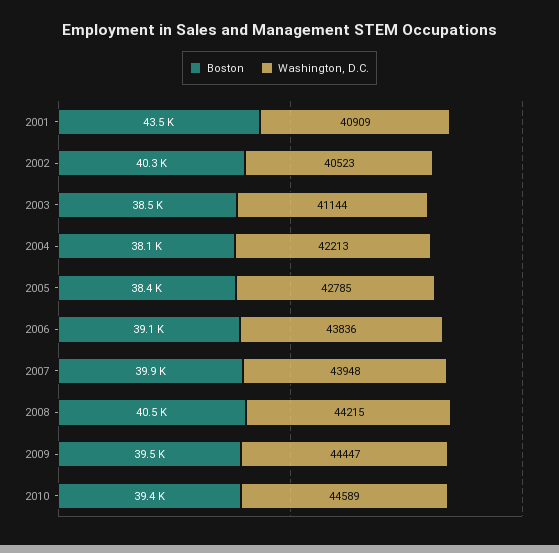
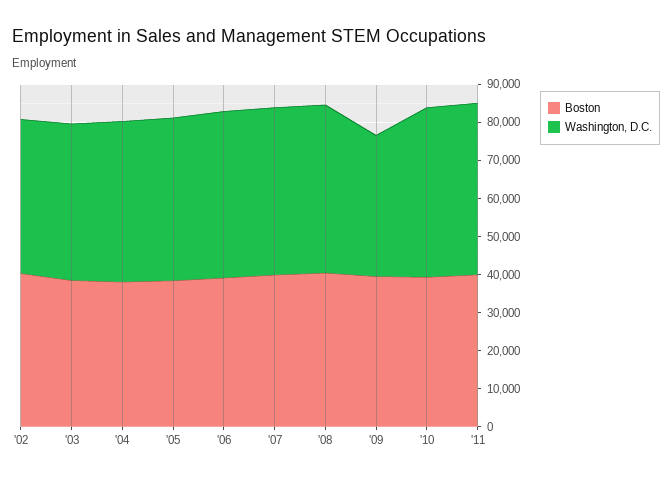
Boston, 2001: 43500 -> none
Washington, D.C., 2001: 40909 -> none
Washington, D.C., 2009: 44447 -> 37500
Boston, '11: none -> 40000
Washington, D.C., '11: none -> 45000

